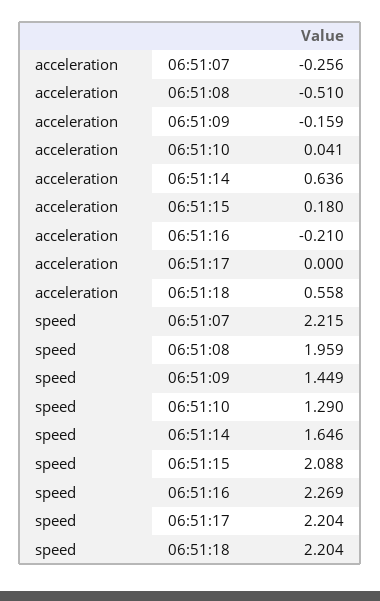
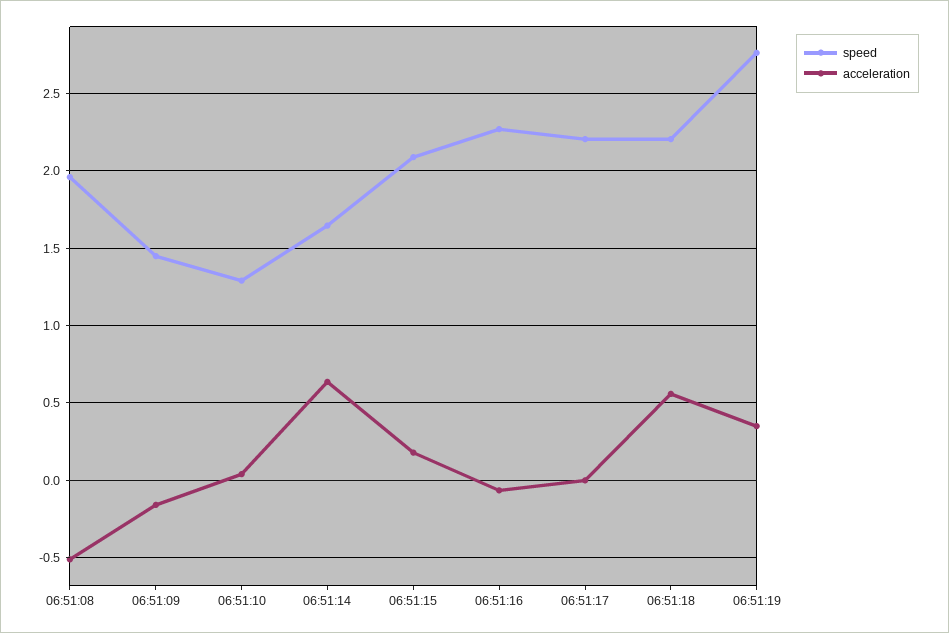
acceleration, 06:51:07: -0.256 -> none
acceleration, 06:51:16: -0.21 -> -0.05
speed, 06:51:07: 2.215 -> none
speed, 06:51:19: none -> 2.75
acceleration, 06:51:19: none -> 0.35

